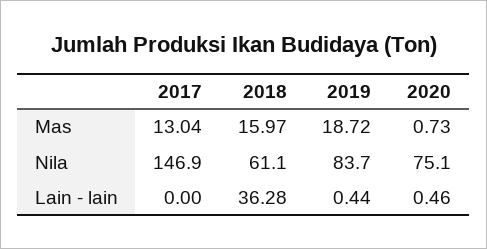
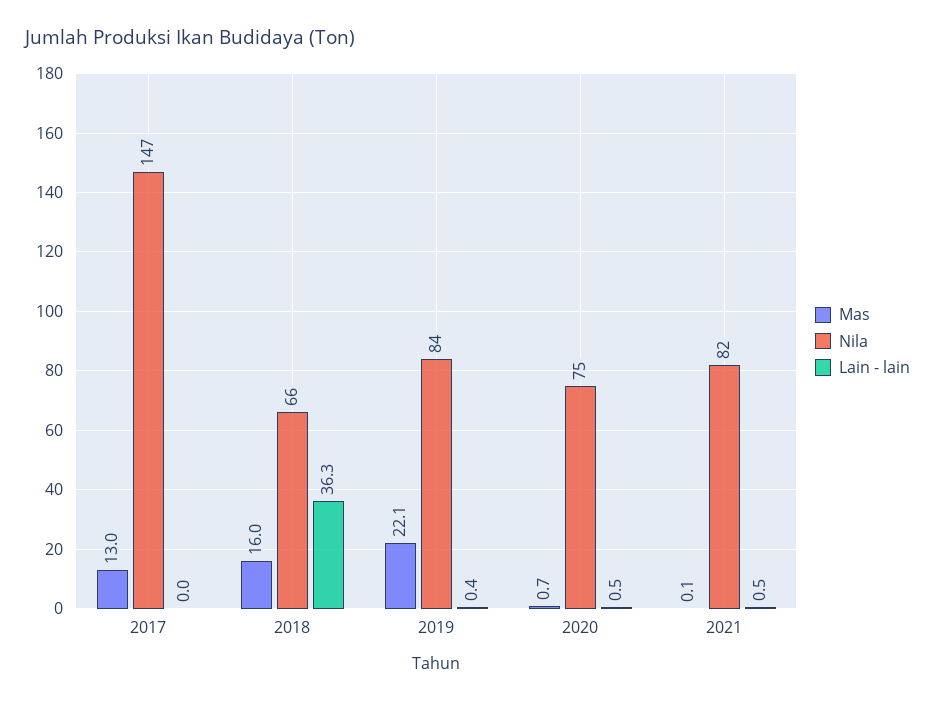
Mas, 2019: 18.72 -> 22.1
Nila, 2018: 61.1 -> 66
Mas, 2021: none -> 0.1
Nila, 2021: none -> 82
Lain - lain, 2021: none -> 0.5

